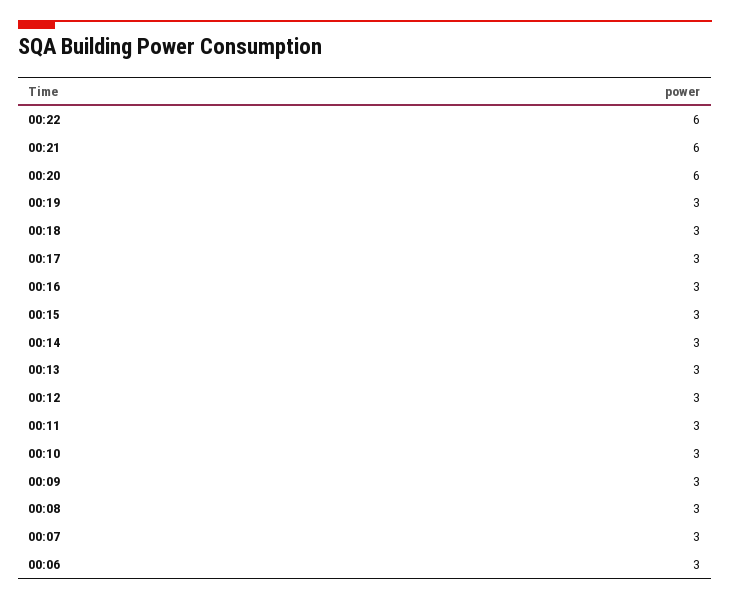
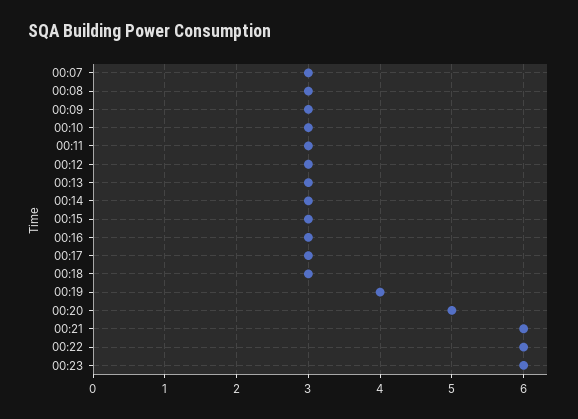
00:20: 6 -> 5
00:19: 3 -> 4
00:06: 3 -> none
00:23: none -> 6

